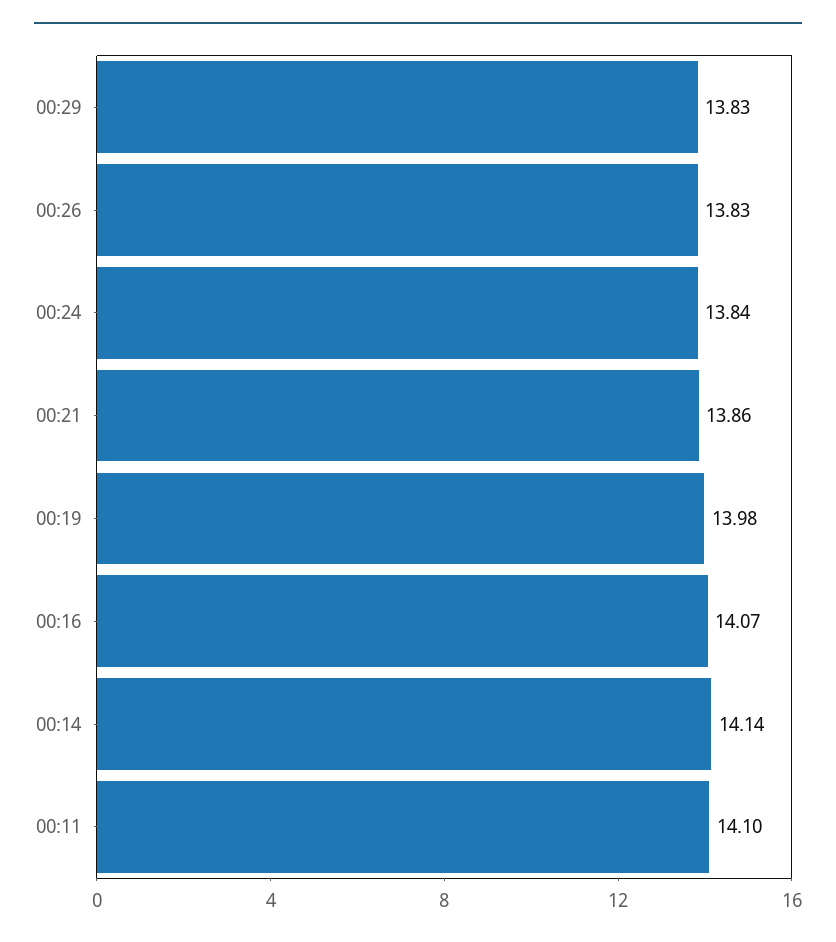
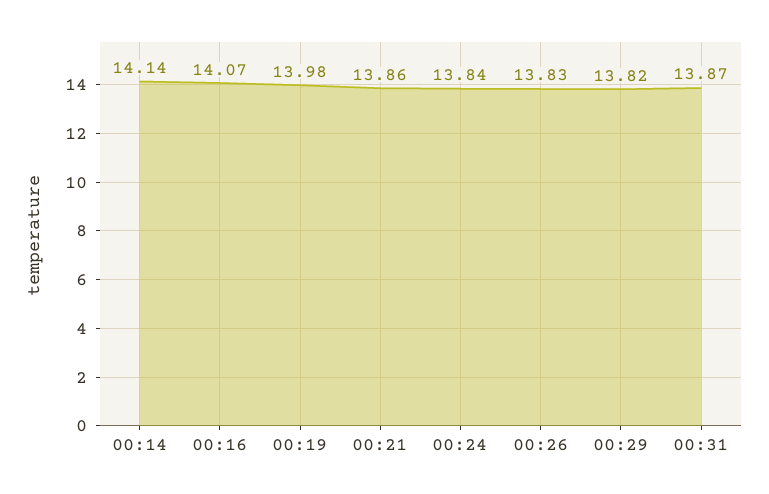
00:29: 13.83 -> 13.82
00:11: 14.1 -> none
00:31: none -> 13.87

